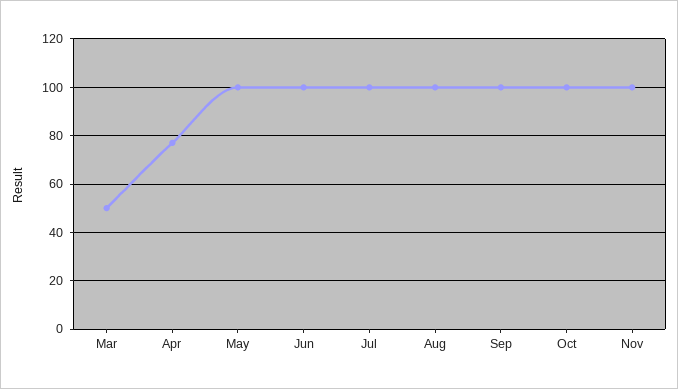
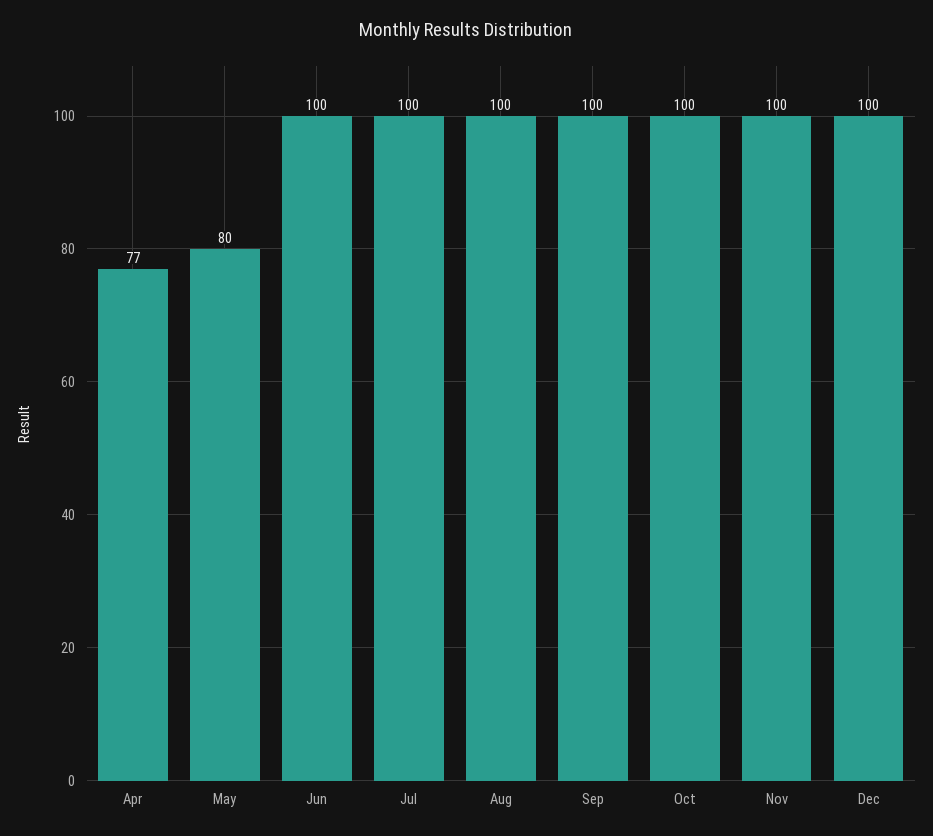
Mar: 50 -> none
May: 100 -> 80
Dec: none -> 100

